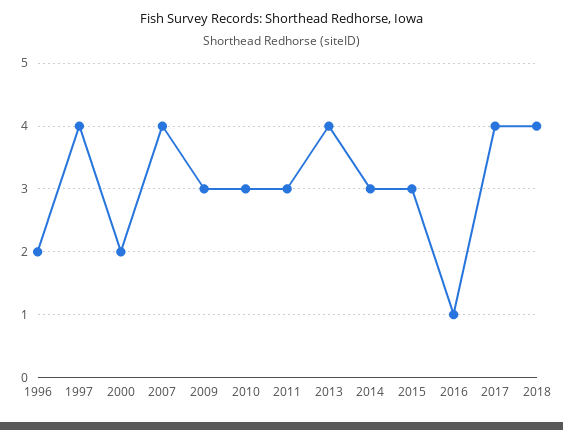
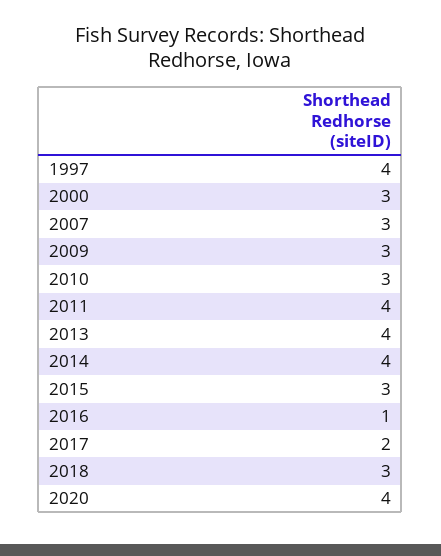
1996: 2 -> none
2000: 2 -> 3
2007: 4 -> 3
2011: 3 -> 4
2014: 3 -> 4
2017: 4 -> 2
2018: 4 -> 3
2020: none -> 4

